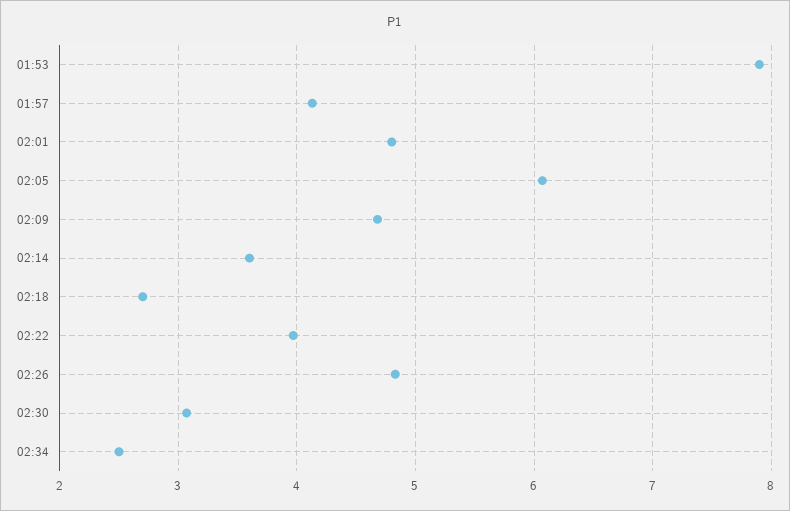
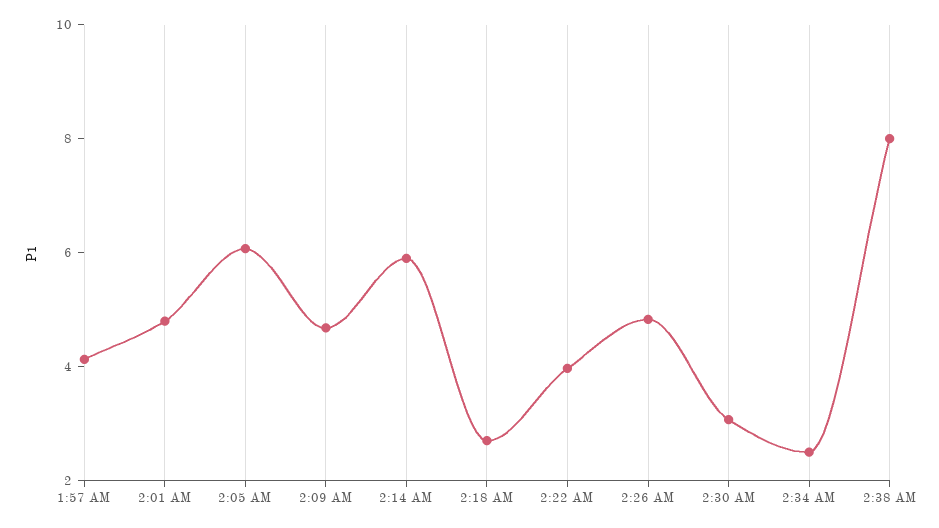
01:53: 7.9 -> none
02:14: 3.6 -> 6
2:38 AM: none -> 8

